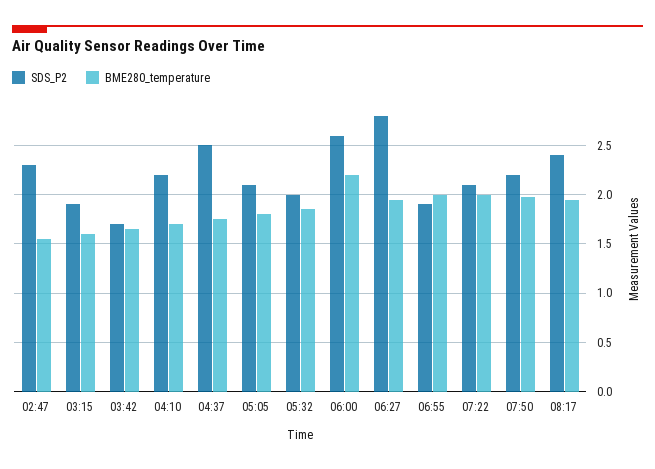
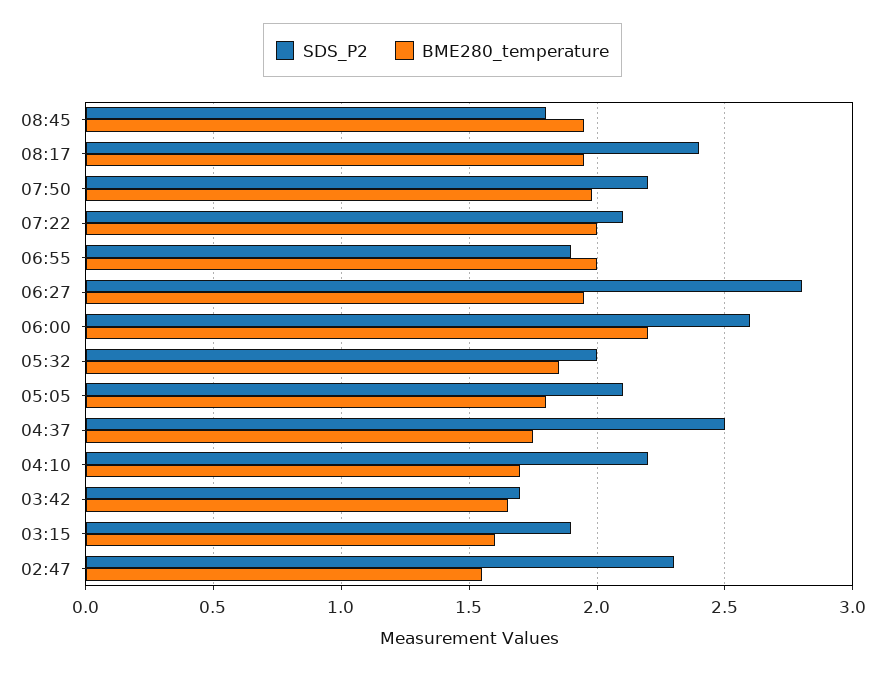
SDS_P2, 08:45: none -> 1.8
BME280_temperature, 08:45: none -> 1.95

